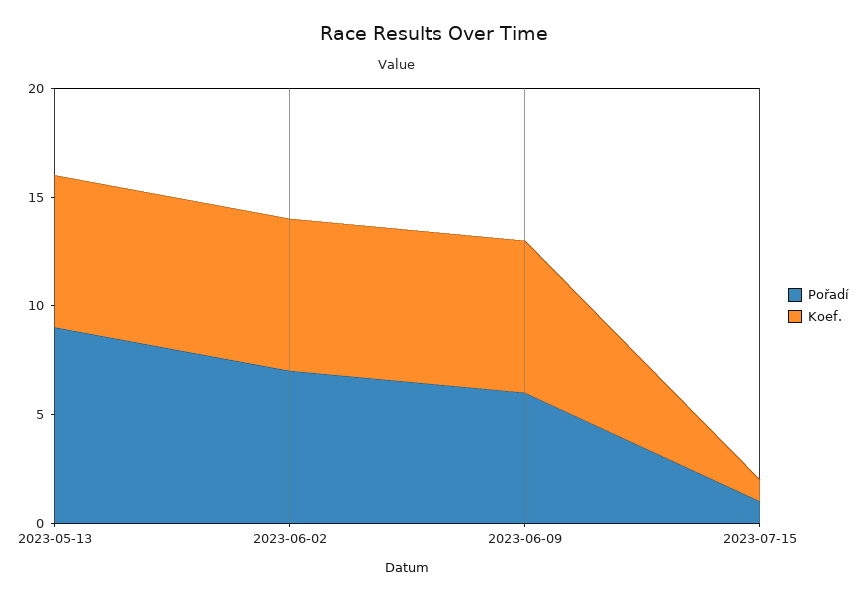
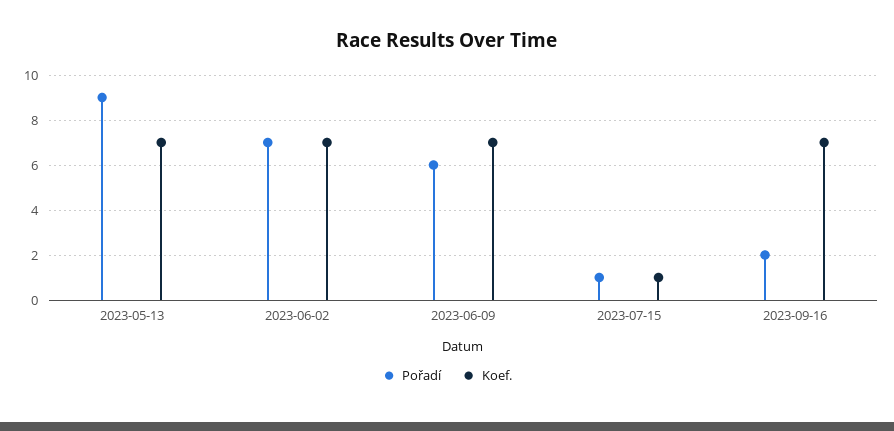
Pořadí, 2023-09-16: none -> 2
Koef., 2023-09-16: none -> 7

